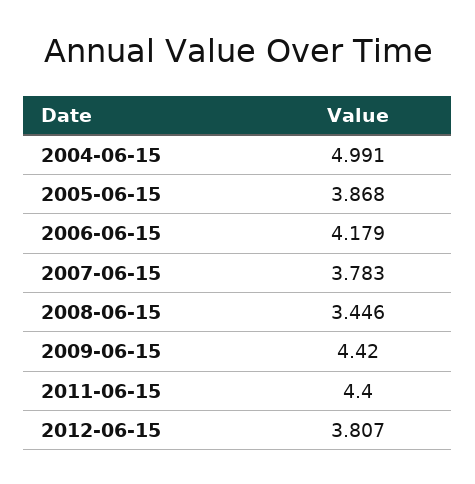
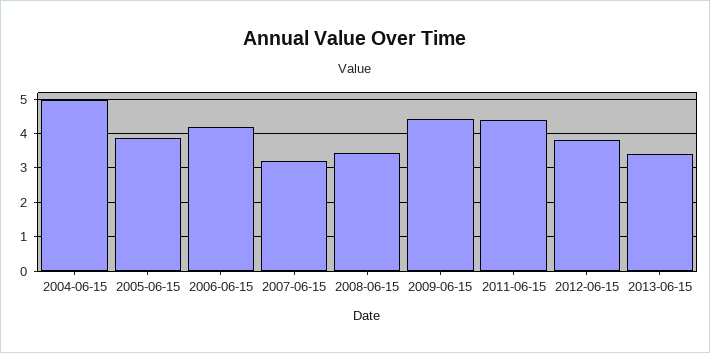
2007-06-15: 3.783 -> 3.2
2013-06-15: none -> 3.4

